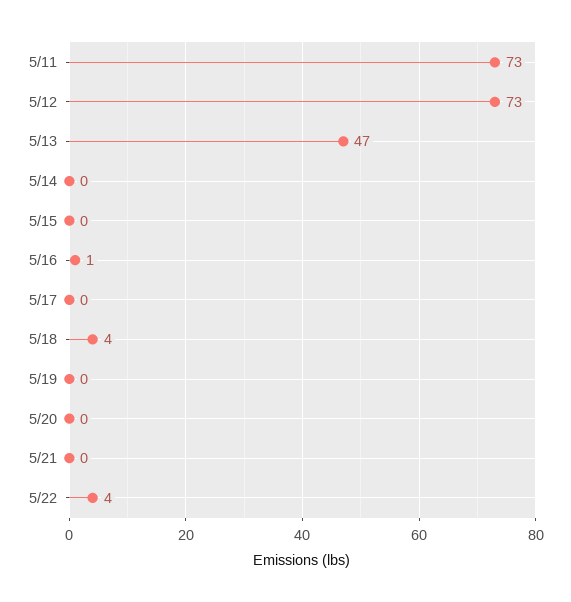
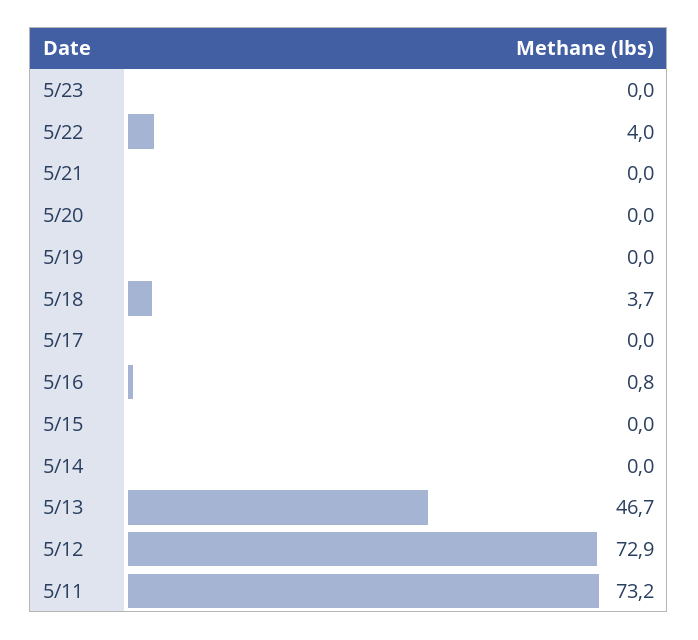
5/23: none -> 0

